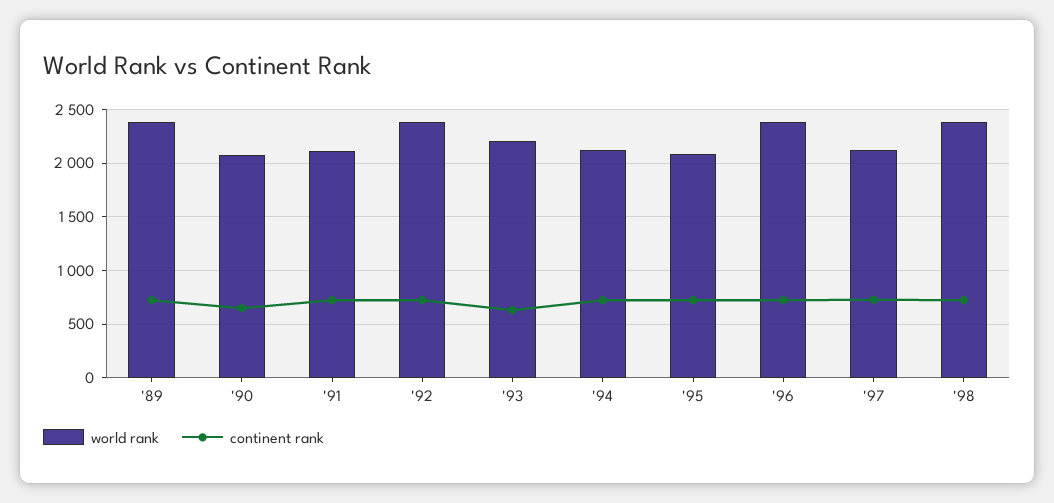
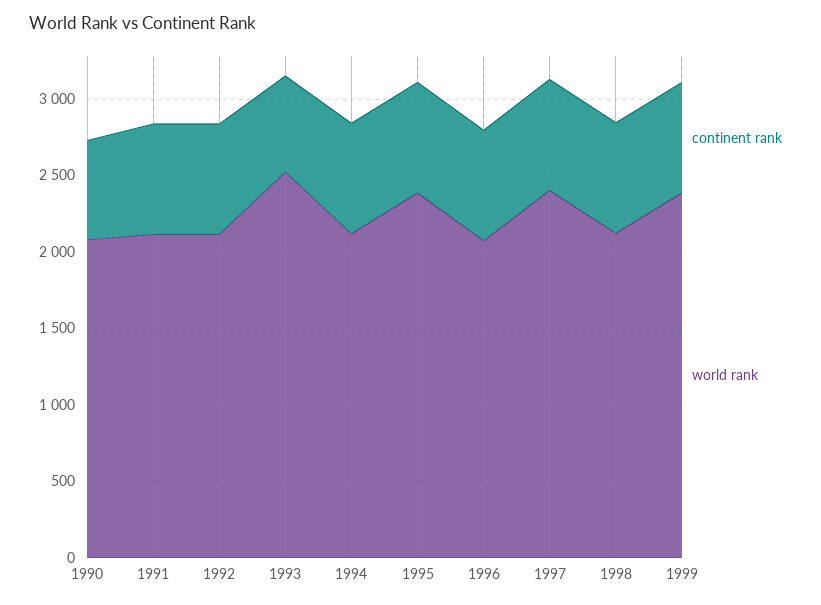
world rank, '89: 2400 -> none
continent rank, '89: 700 -> none
world rank, '92: 2400 -> 2100
world rank, '93: 2200 -> 2500
world rank, '95: 2100 -> 2400
world rank, '96: 2400 -> 2100
world rank, '97: 2100 -> 2400
world rank, '98: 2400 -> 2100
continent rank, 1999: none -> 700
world rank, 1999: none -> 2400

